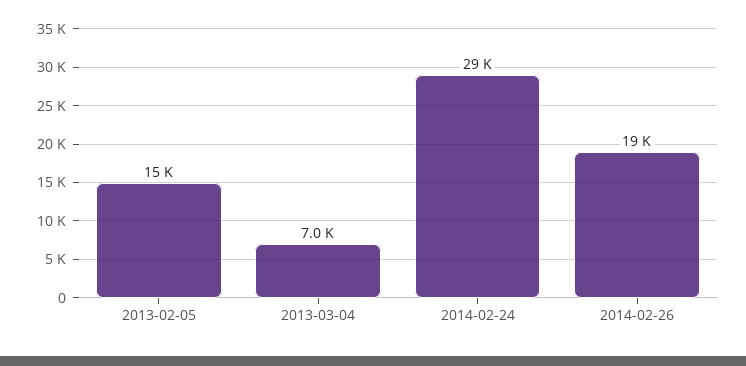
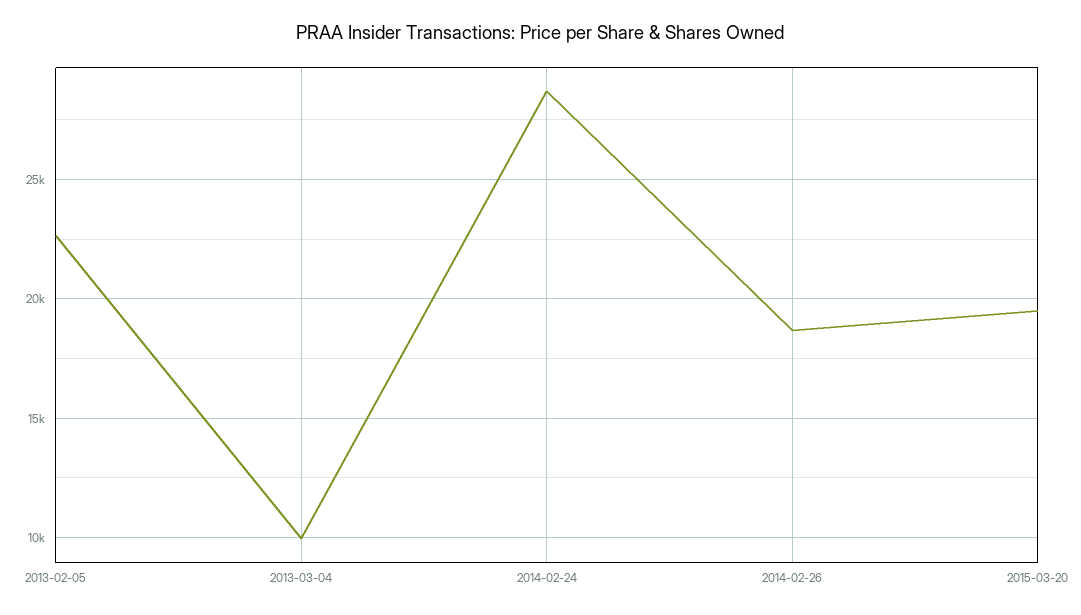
2013-02-05: 15000 -> 22500
2013-03-04: 7000 -> 10000
2015-03-20: none -> 19500

